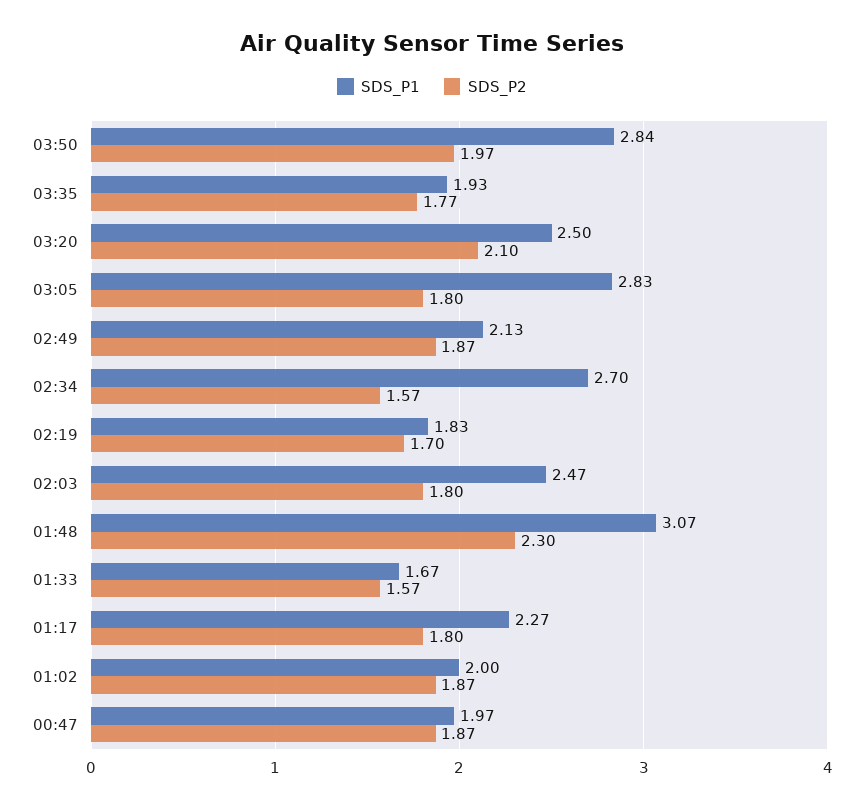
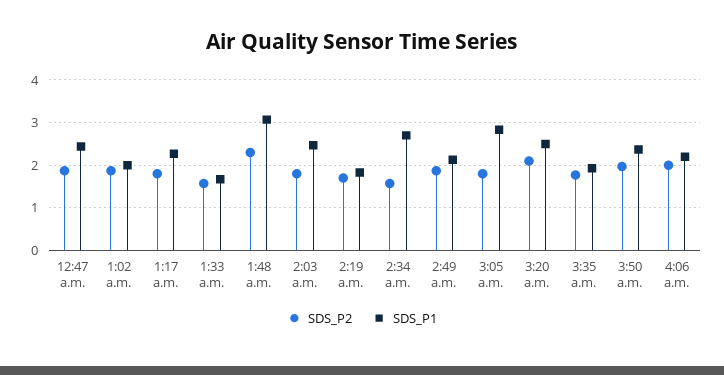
SDS_P1, 03:50: 2.84 -> 2.4
SDS_P1, 00:47: 1.97 -> 2.4
SDS_P2, 4:06 a.m.: none -> 2
SDS_P1, 4:06 a.m.: none -> 2.2

